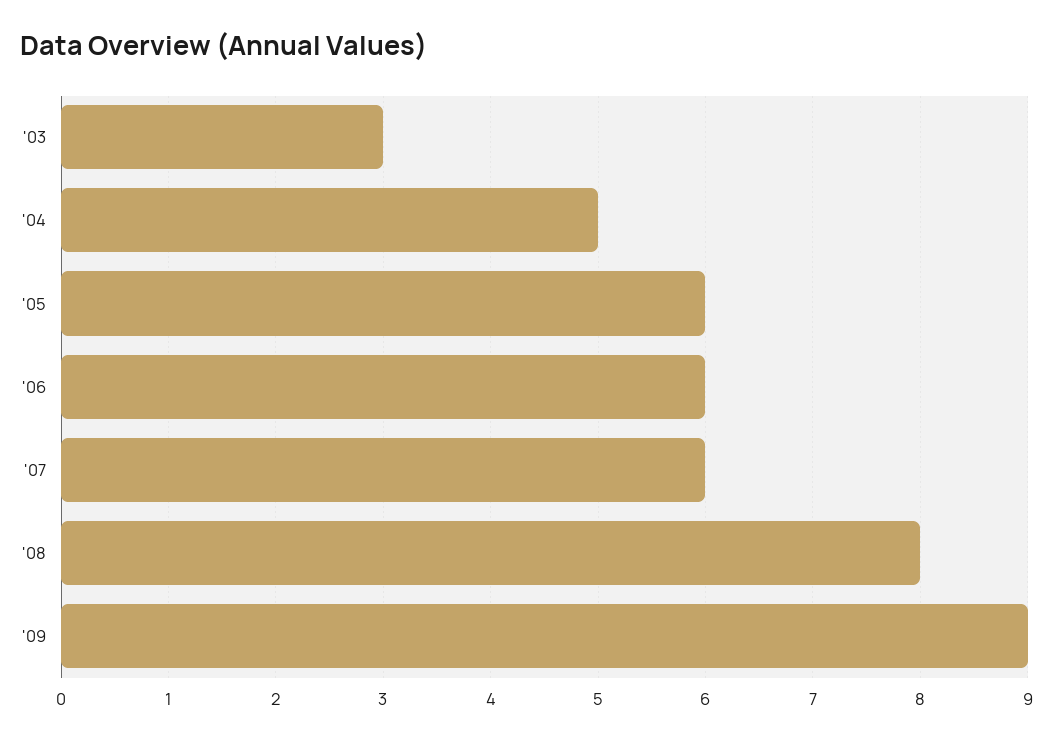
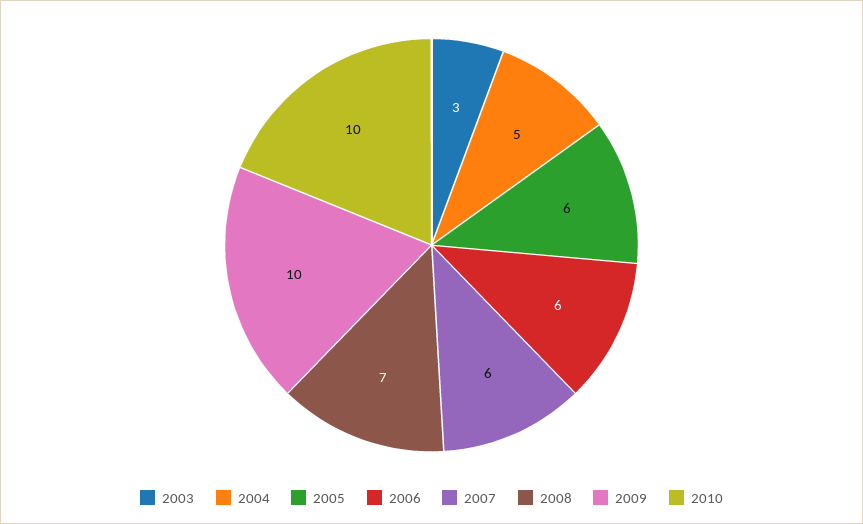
'08: 8 -> 7
'09: 9 -> 10
2010: none -> 10

